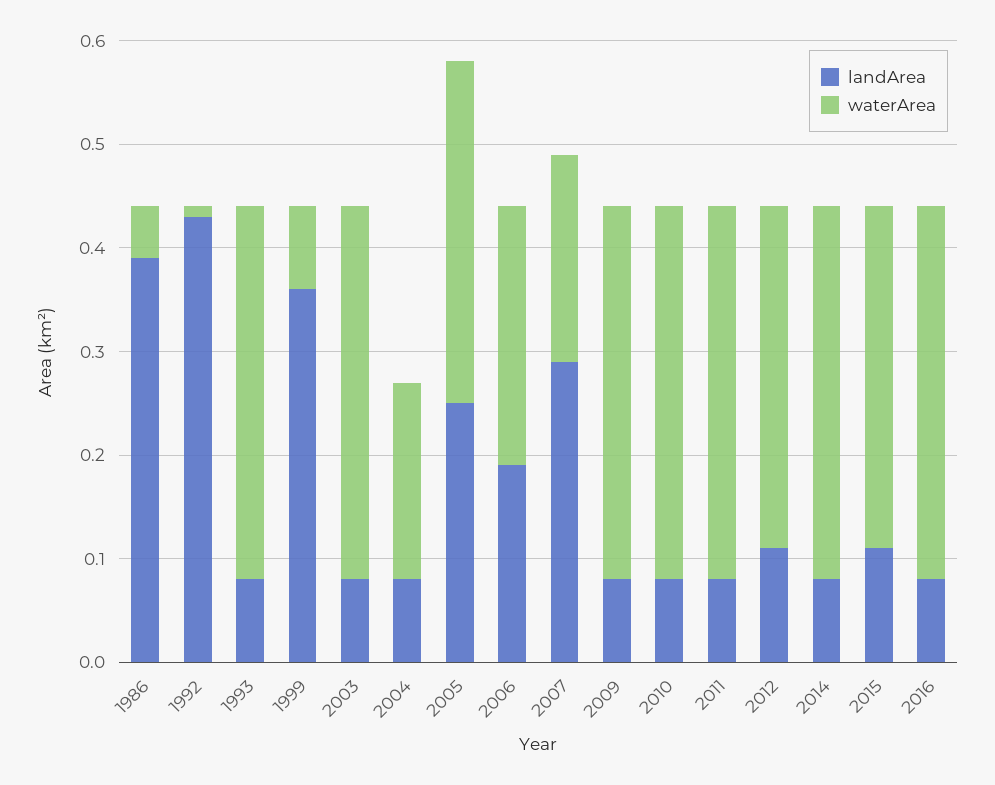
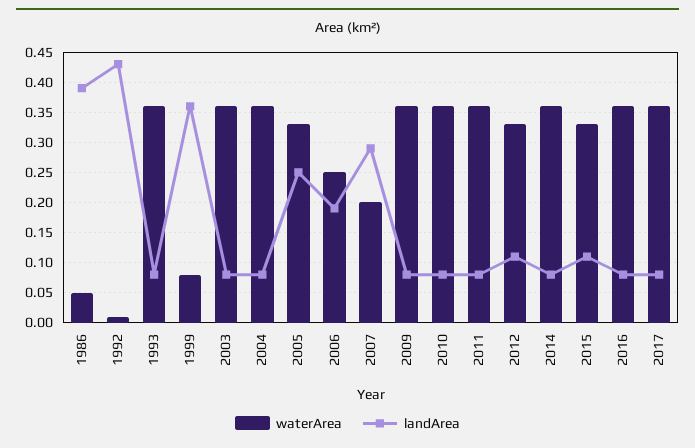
waterArea, 2004: 0.19 -> 0.36
waterArea, 2017: none -> 0.36
landArea, 2017: none -> 0.08

